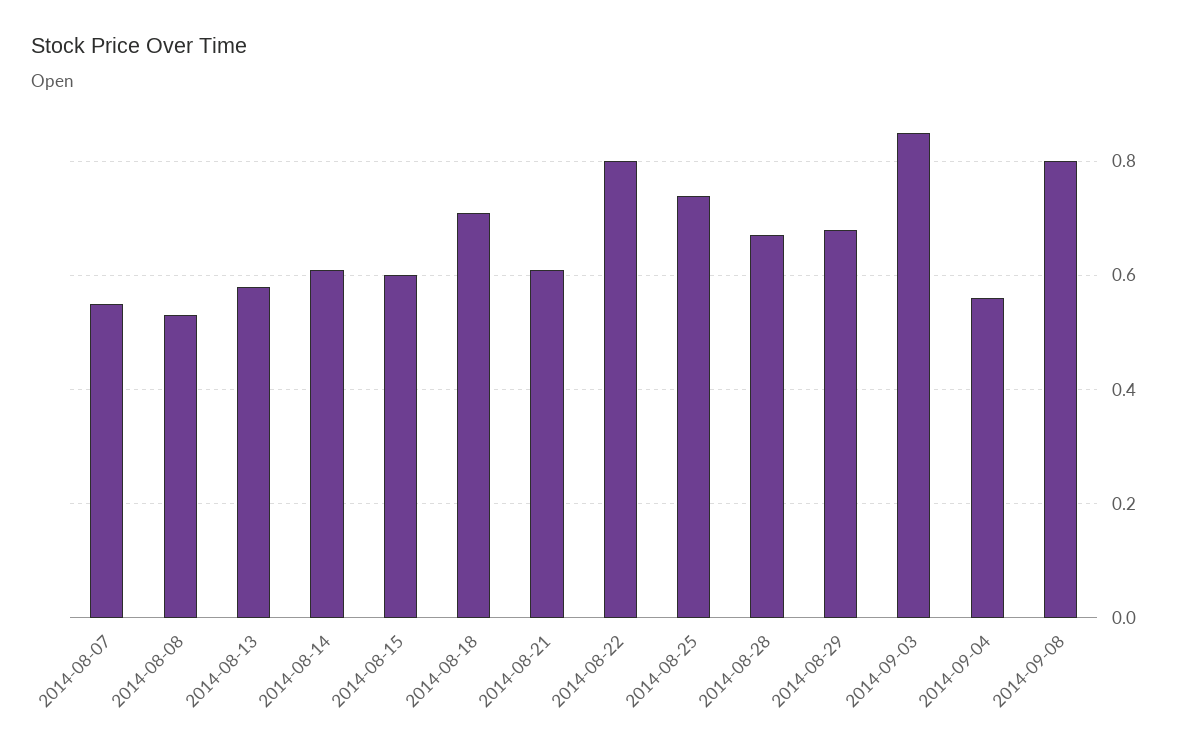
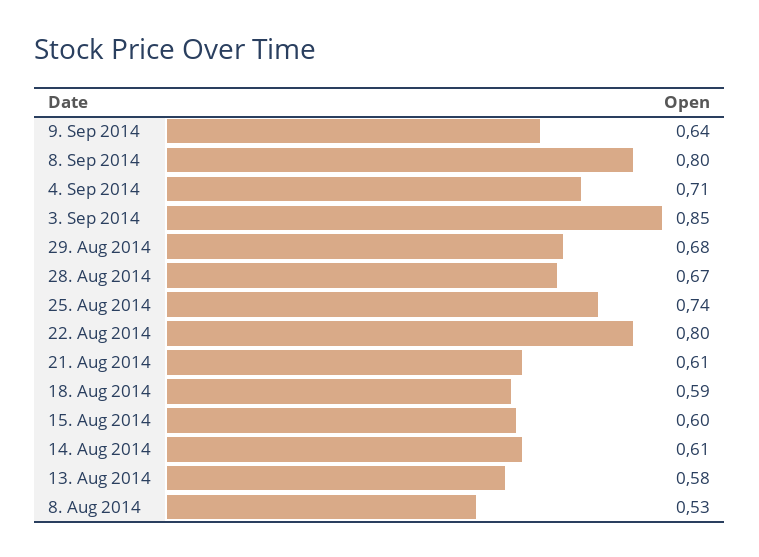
2014-08-07: 0.55 -> none
2014-08-18: 0.7 -> 0.59
2014-09-04: 0.55 -> 0.71
9. Sep 2014: none -> 0.64

